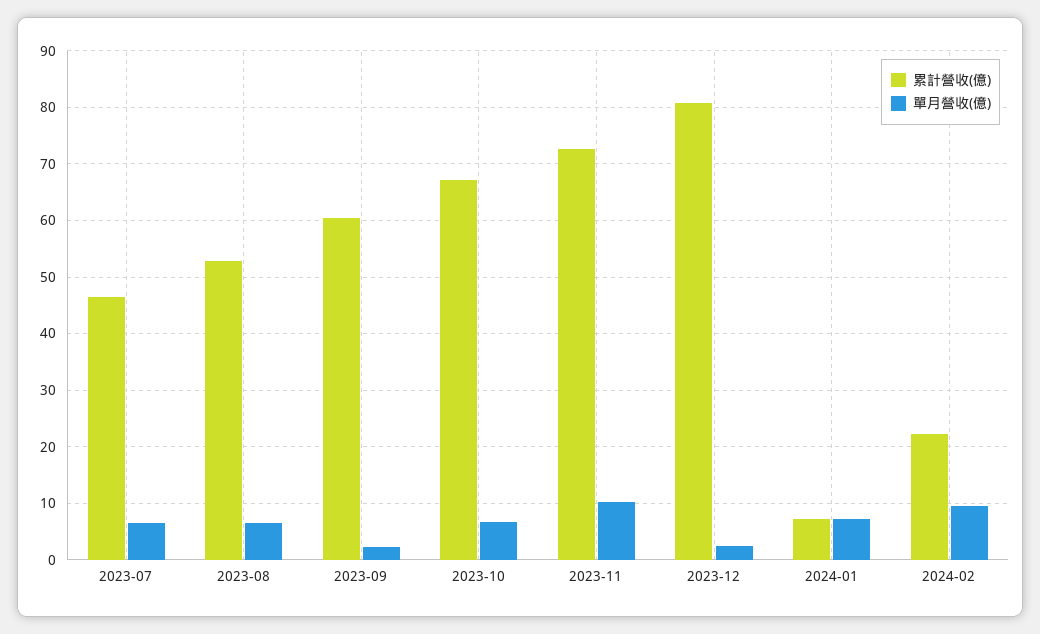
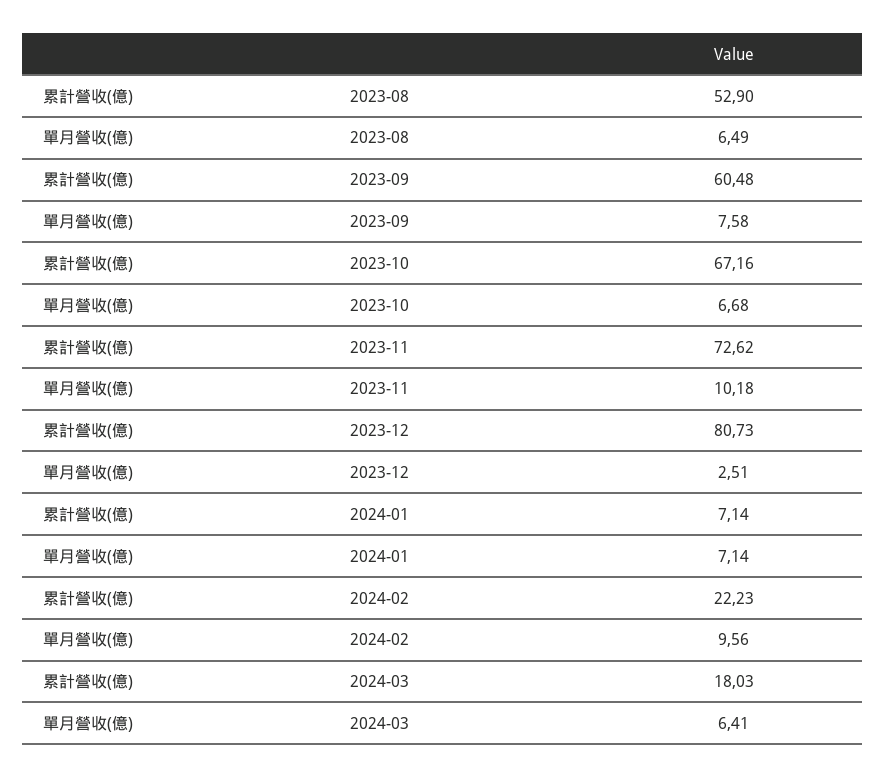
累計營收(億), 2023-07: 46 -> none
單月營收(億), 2023-07: 6 -> none
單月營收(億), 2023-09: 2 -> 7.58
累計營收(億), 2024-03: none -> 18.03
單月營收(億), 2024-03: none -> 6.41

